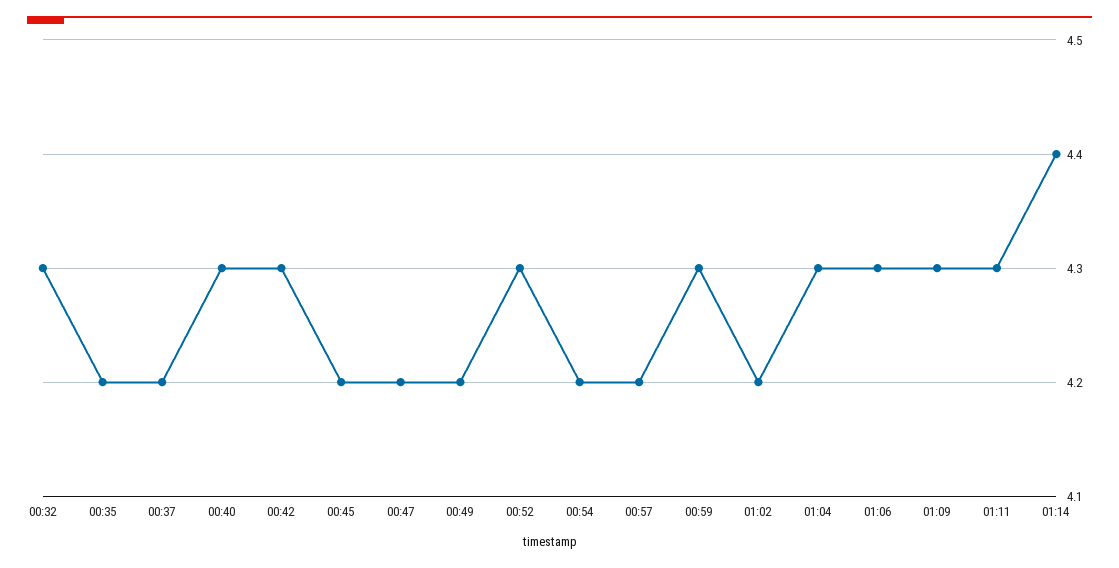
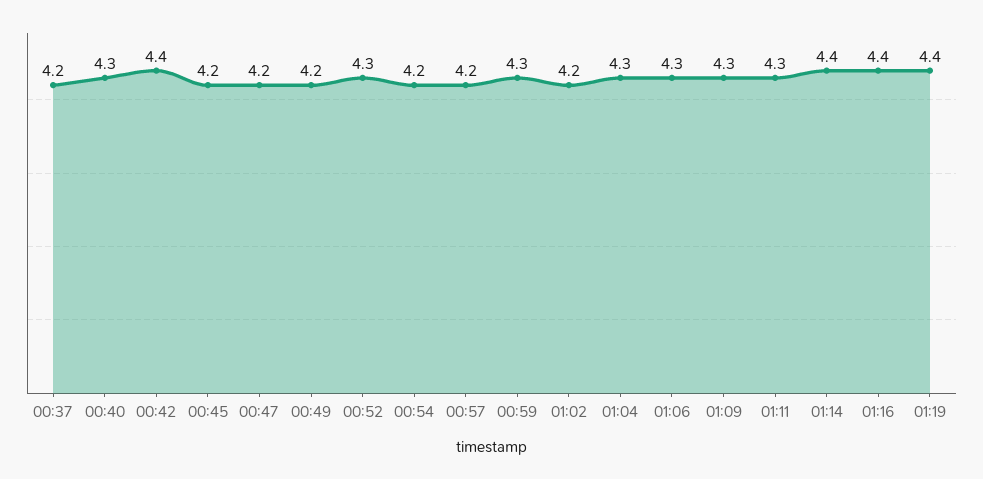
00:32: 4.3 -> none
00:35: 4.2 -> none
00:42: 4.3 -> 4.4
01:16: none -> 4.4
01:19: none -> 4.4

